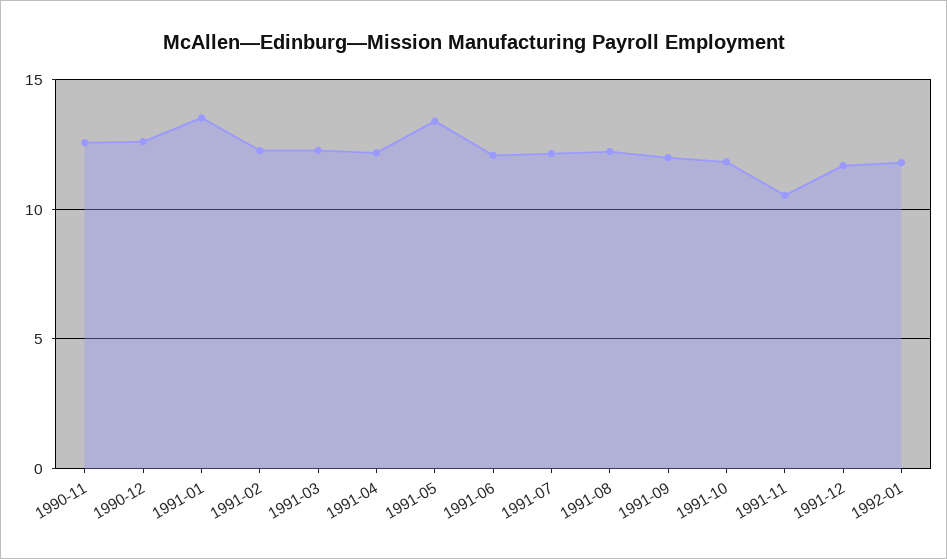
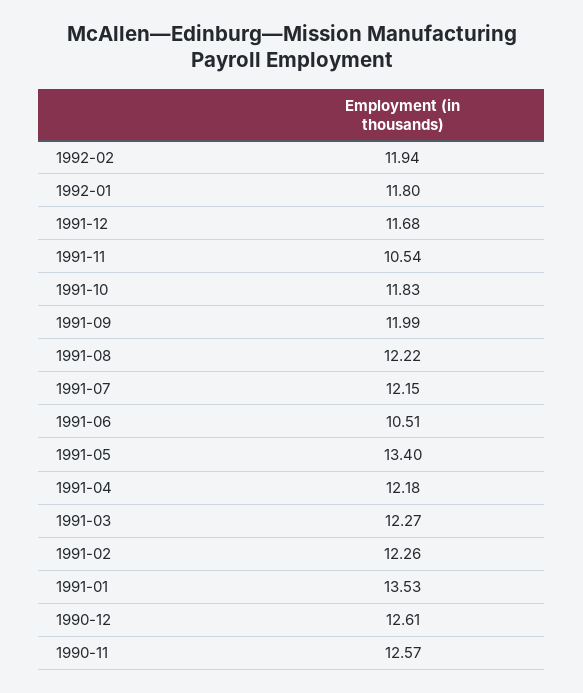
1991-06: 12 -> 10.51
1992-02: none -> 11.94

